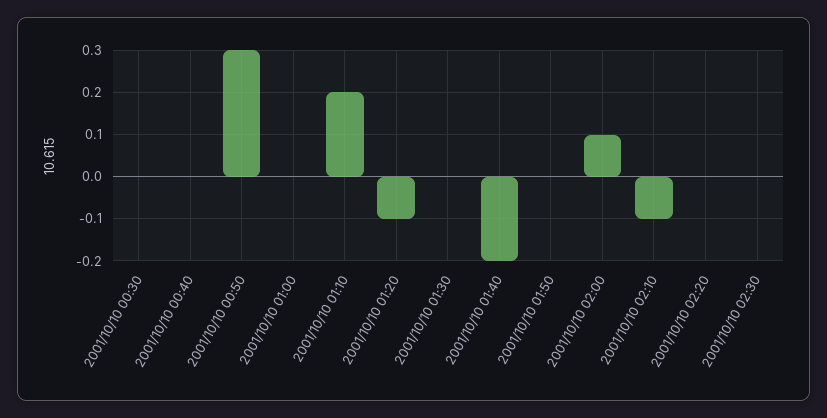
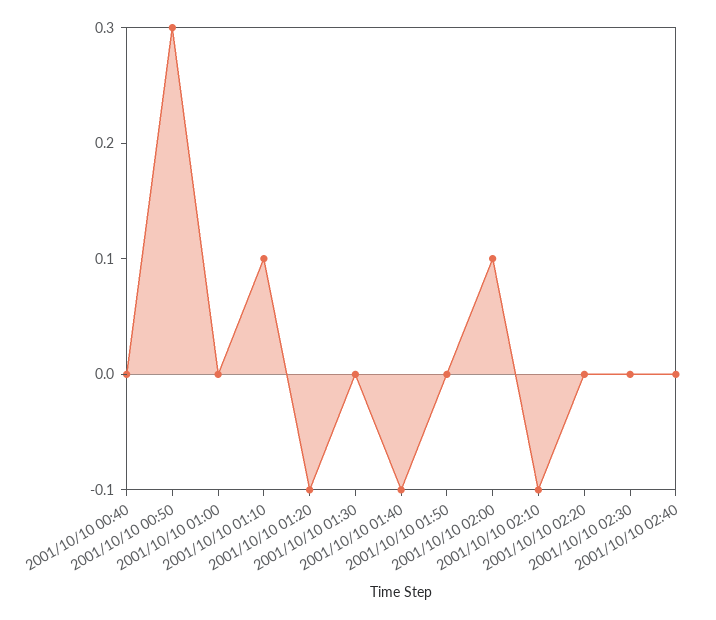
2001/10/10 00:30: 0 -> none
2001/10/10 01:10: 0.2 -> 0.1
2001/10/10 01:40: -0.2 -> -0.1
2001/10/10 02:40: none -> 0

